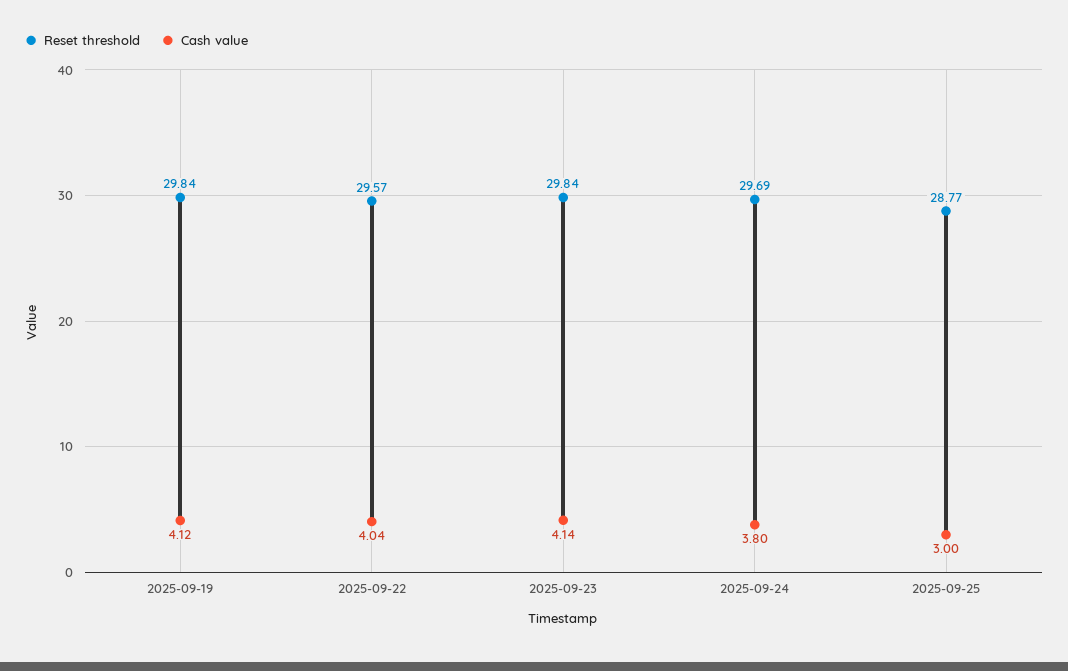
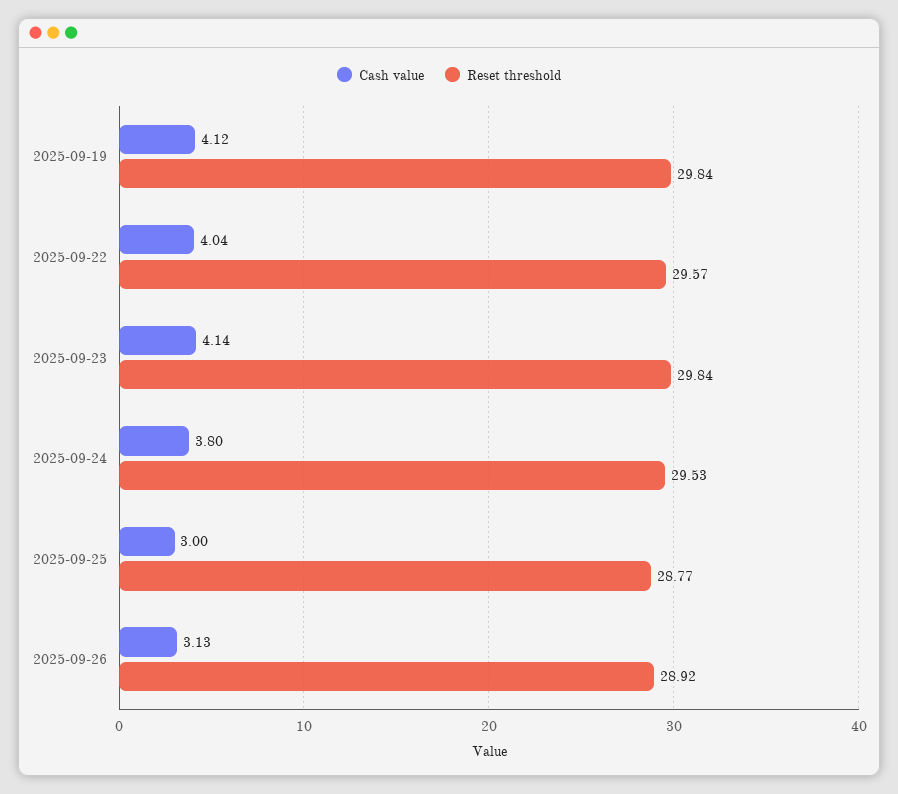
Reset threshold, 2025-09-24: 29.69 -> 29.53
Cash value, 2025-09-26: none -> 3.13
Reset threshold, 2025-09-26: none -> 28.92

